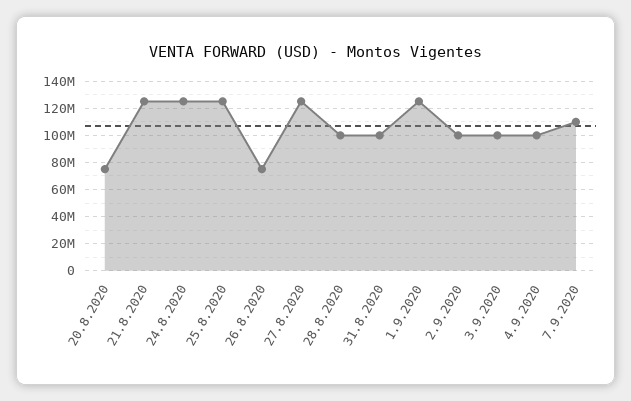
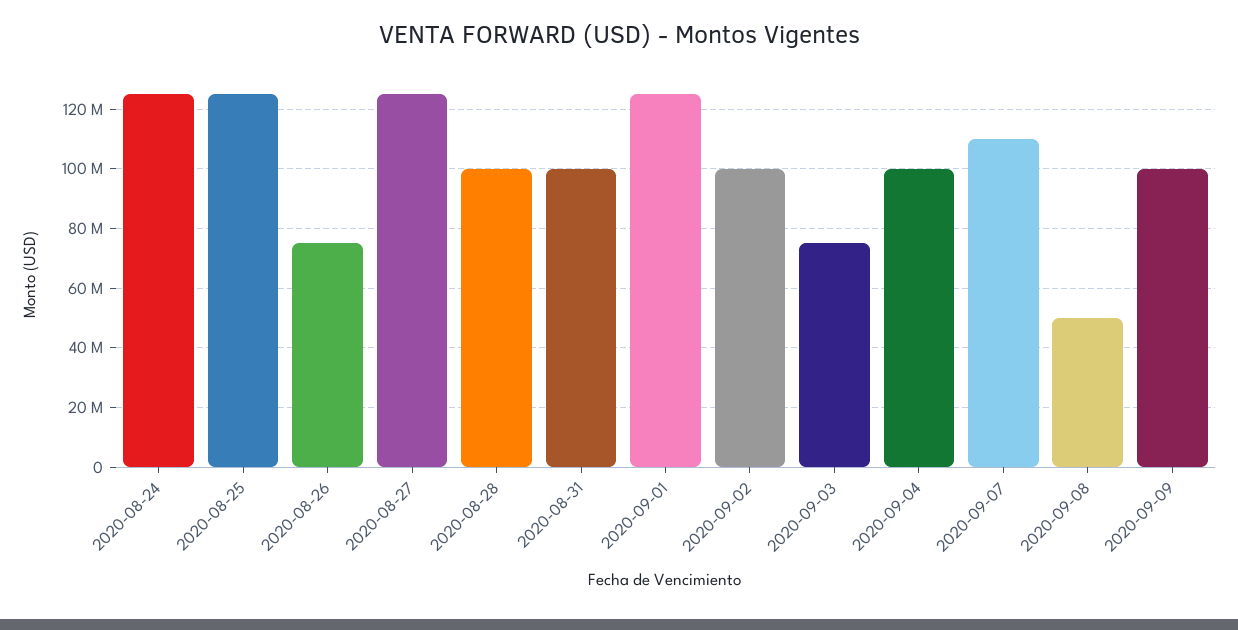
20.8.2020: 75000000 -> none
21.8.2020: 125000000 -> none
3.9.2020: 100000000 -> 75000000
2020-09-08: none -> 50000000
2020-09-09: none -> 100000000

